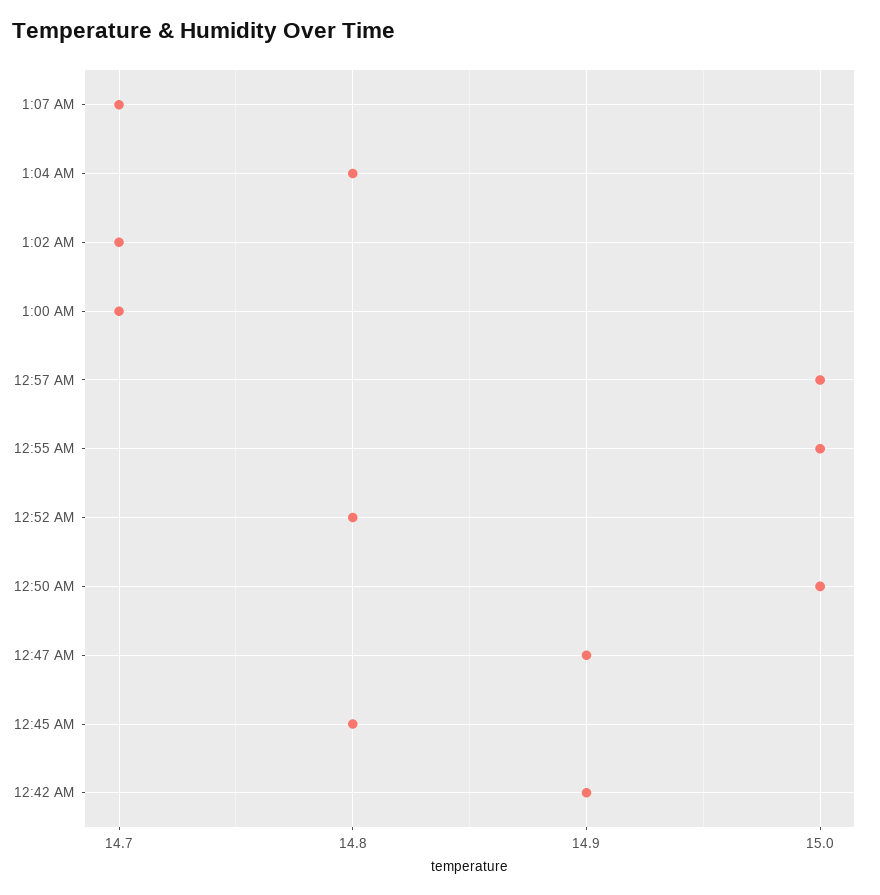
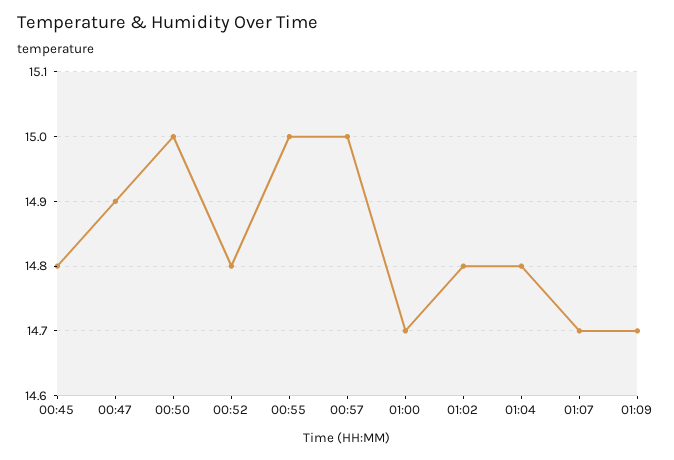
1:02 AM: 14.7 -> 14.8
12:42 AM: 14.9 -> none
01:09: none -> 14.7

